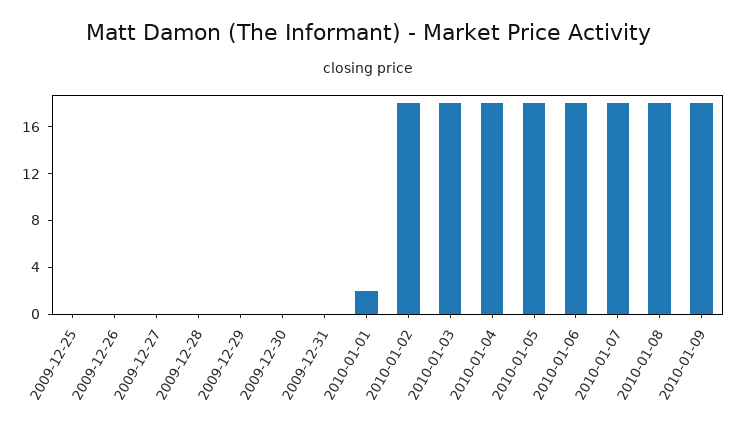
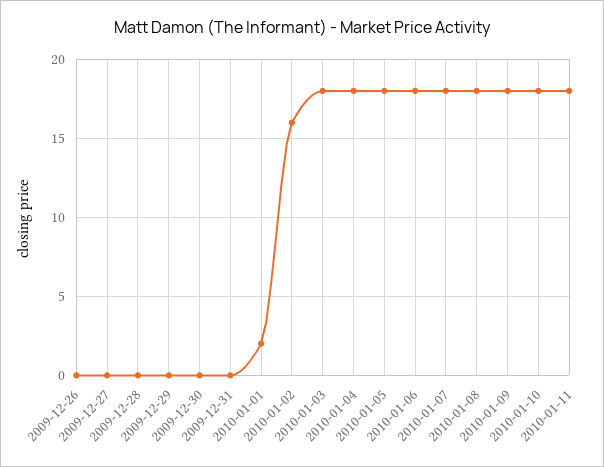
2009-12-25: 0 -> none
2010-01-02: 18 -> 16
2010-01-10: none -> 18
2010-01-11: none -> 18

